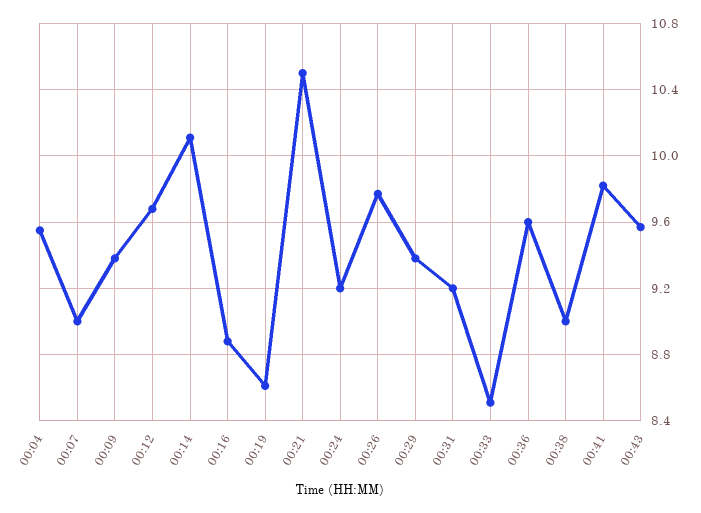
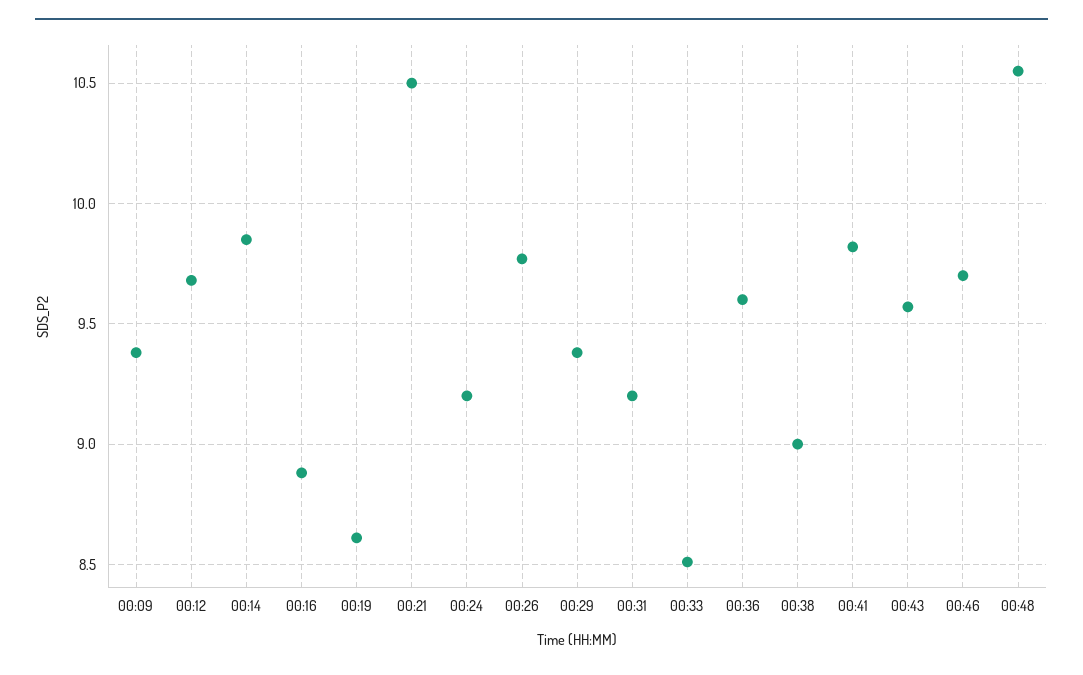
00:04: 9.55 -> none
00:07: 9 -> none
00:14: 10.1 -> 9.85
00:46: none -> 9.7
00:48: none -> 10.55

